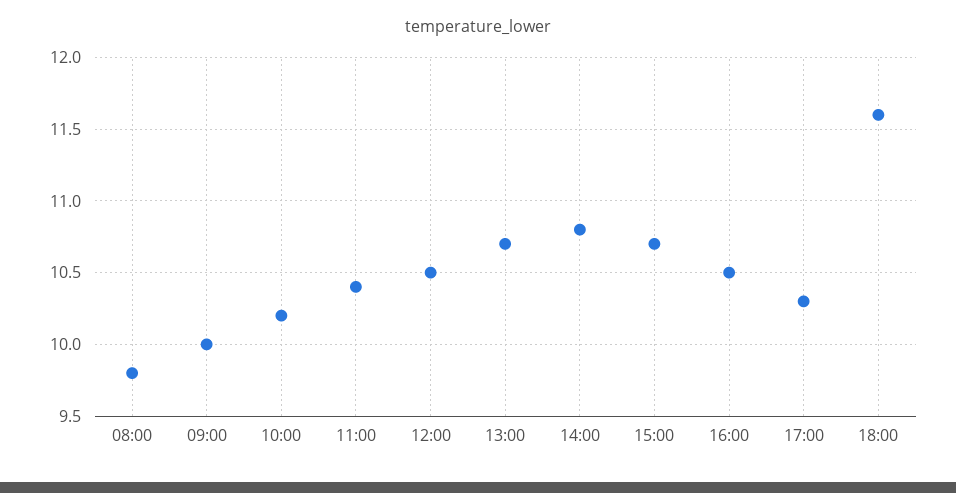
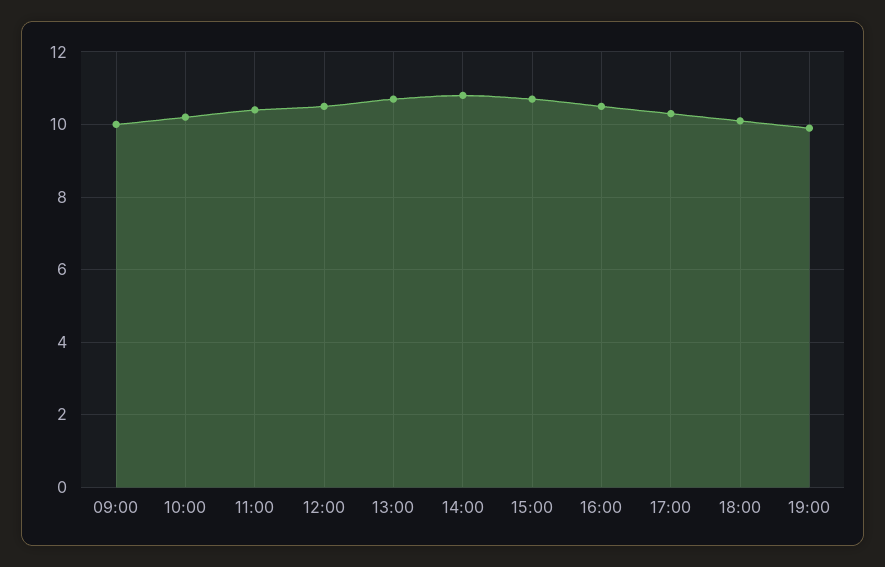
08:00: 9.8 -> none
18:00: 11.6 -> 10
19:00: none -> 10

